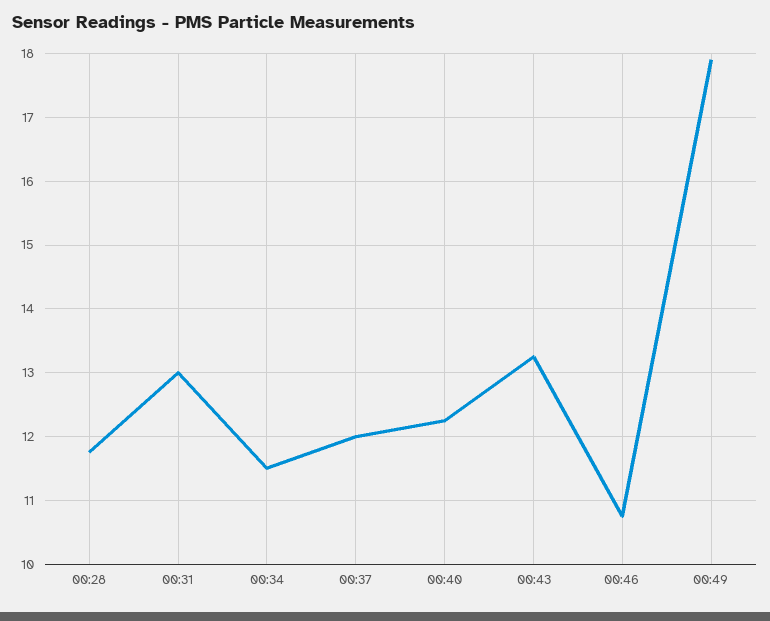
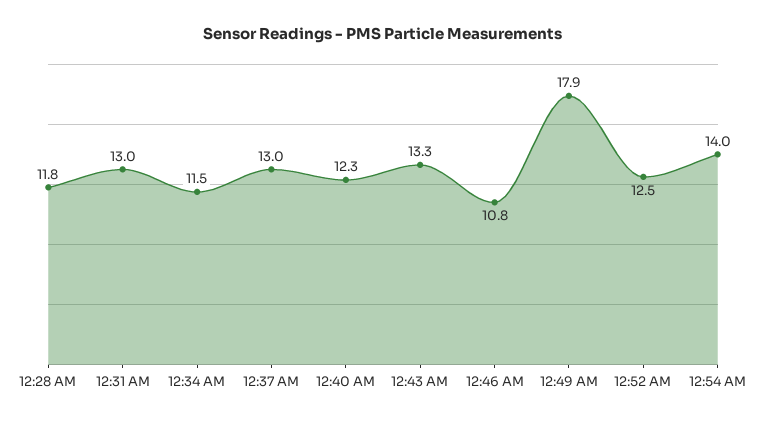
00:37: 12 -> 13
12:52 AM: none -> 12.5
12:54 AM: none -> 14

